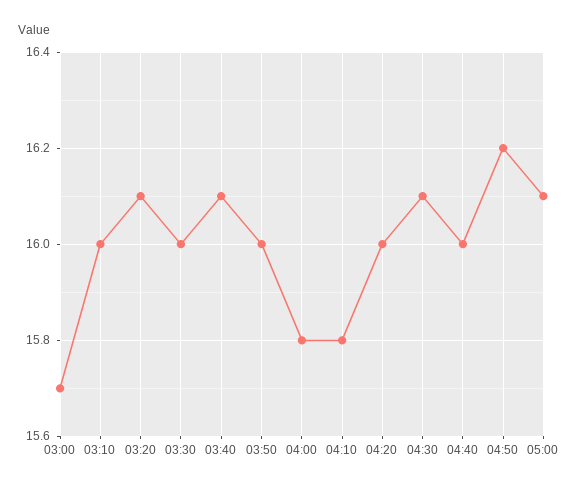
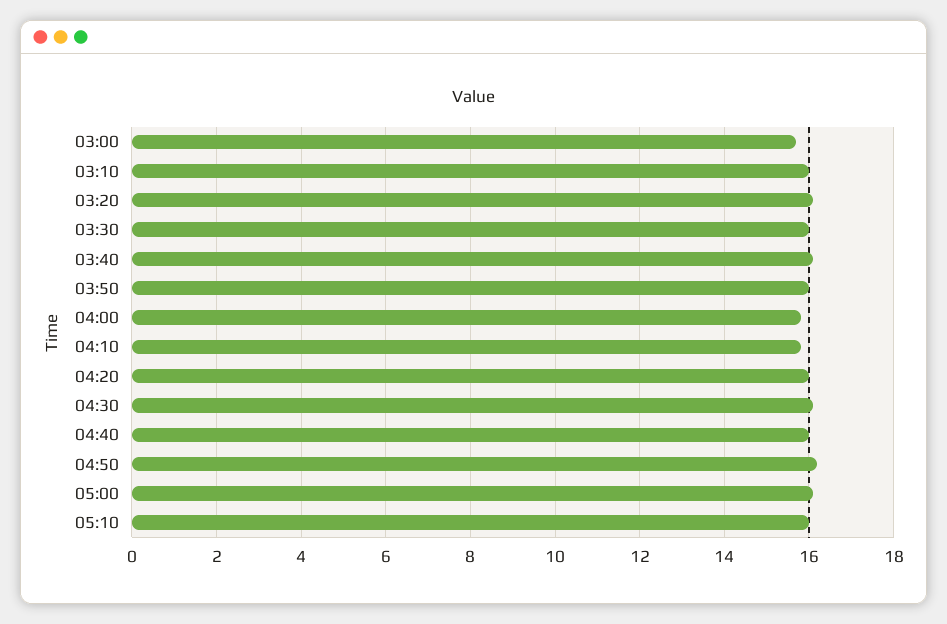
05:10: none -> 16

